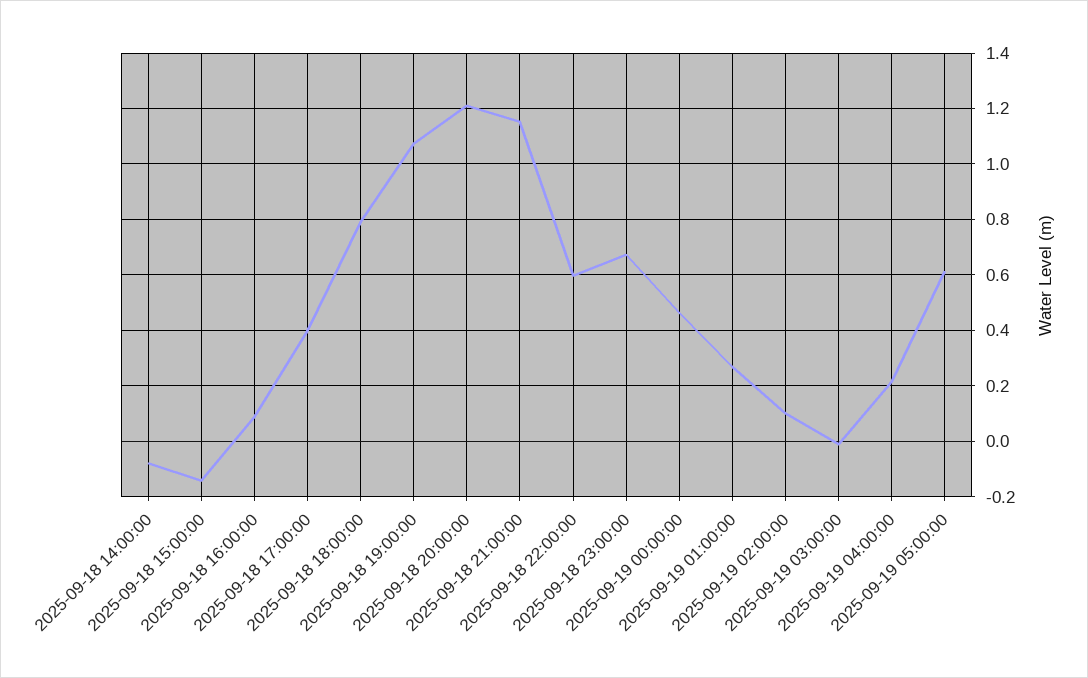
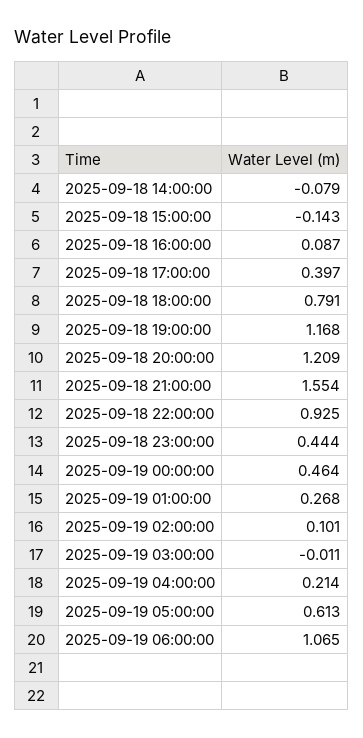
2025-09-18 19:00:00: 1.075 -> 1.168
2025-09-18 21:00:00: 1.15 -> 1.554
2025-09-18 22:00:00: 0.6 -> 0.925
2025-09-18 23:00:00: 0.675 -> 0.444
2025-09-19 06:00:00: none -> 1.065

